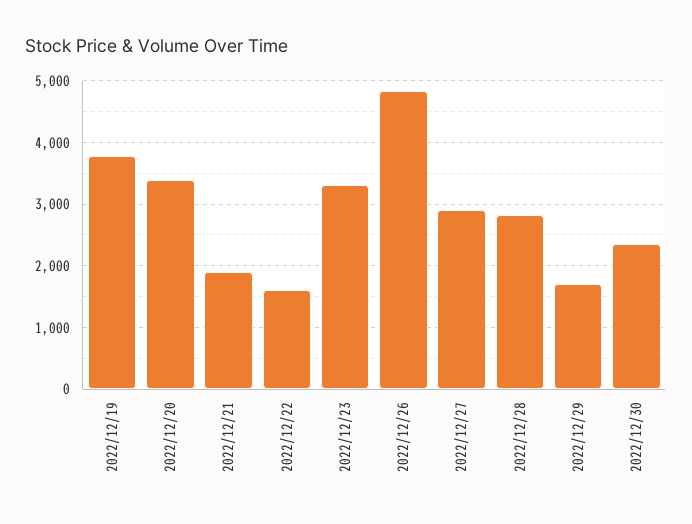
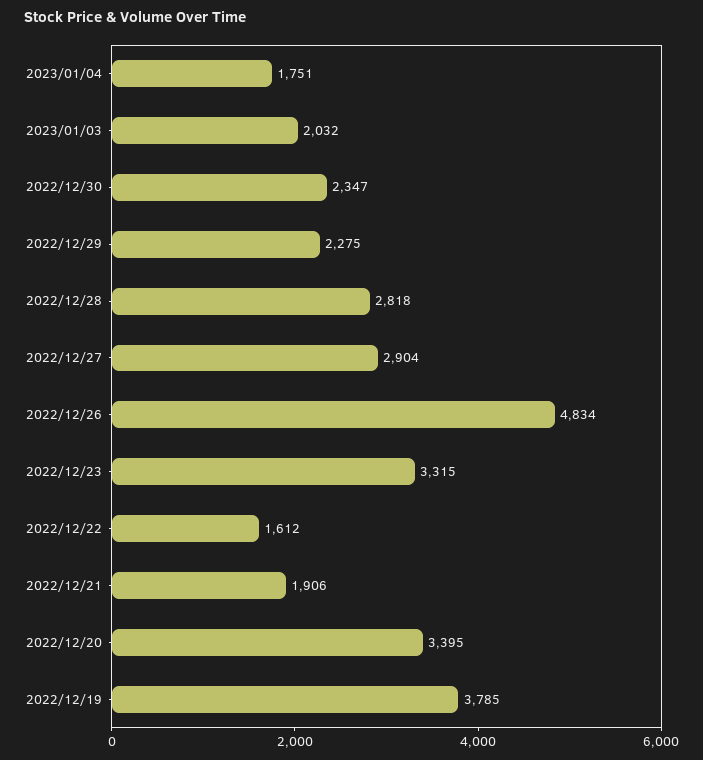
2022/12/29: 1700 -> 2275
2023/01/04: none -> 1751
2023/01/03: none -> 2032

